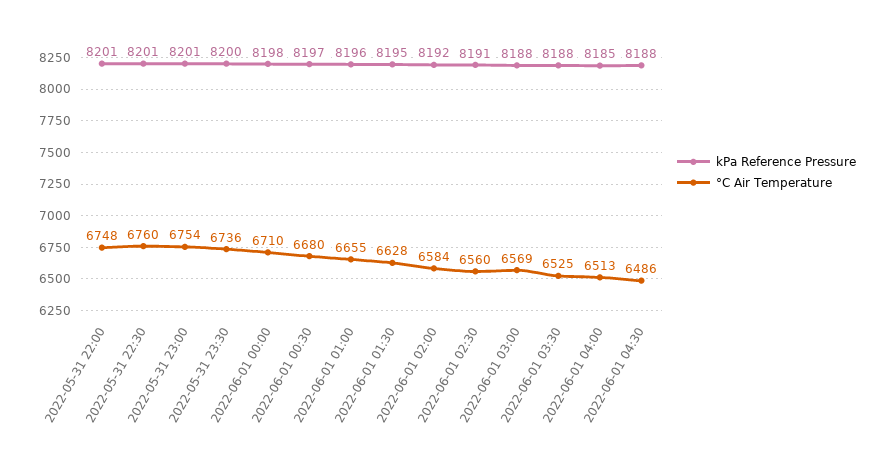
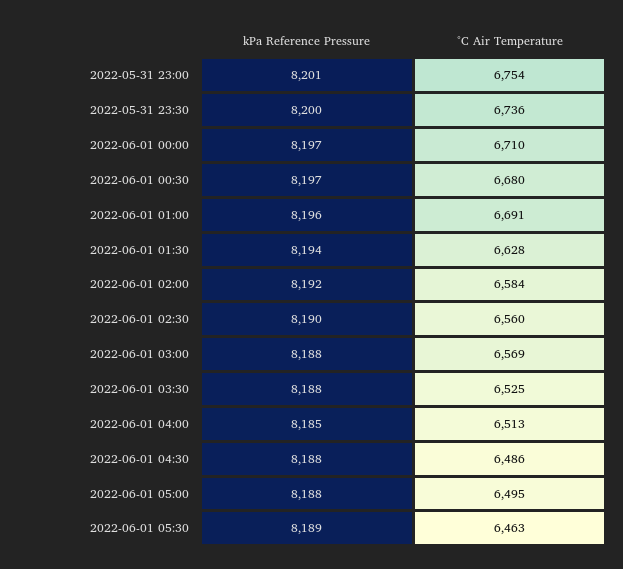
kPa Reference Pressure, 2022-05-31 22:00: 8201 -> none
°C Air Temperature, 2022-05-31 22:00: 6748 -> none
kPa Reference Pressure, 2022-05-31 22:30: 8201 -> none
°C Air Temperature, 2022-05-31 22:30: 6760 -> none
kPa Reference Pressure, 2022-06-01 00:00: 8198 -> 8197
°C Air Temperature, 2022-06-01 01:00: 6655 -> 6691
kPa Reference Pressure, 2022-06-01 01:30: 8195 -> 8194
kPa Reference Pressure, 2022-06-01 02:30: 8191 -> 8190
kPa Reference Pressure, 2022-06-01 05:00: none -> 8188
°C Air Temperature, 2022-06-01 05:00: none -> 6495
kPa Reference Pressure, 2022-06-01 05:30: none -> 8189
°C Air Temperature, 2022-06-01 05:30: none -> 6463

